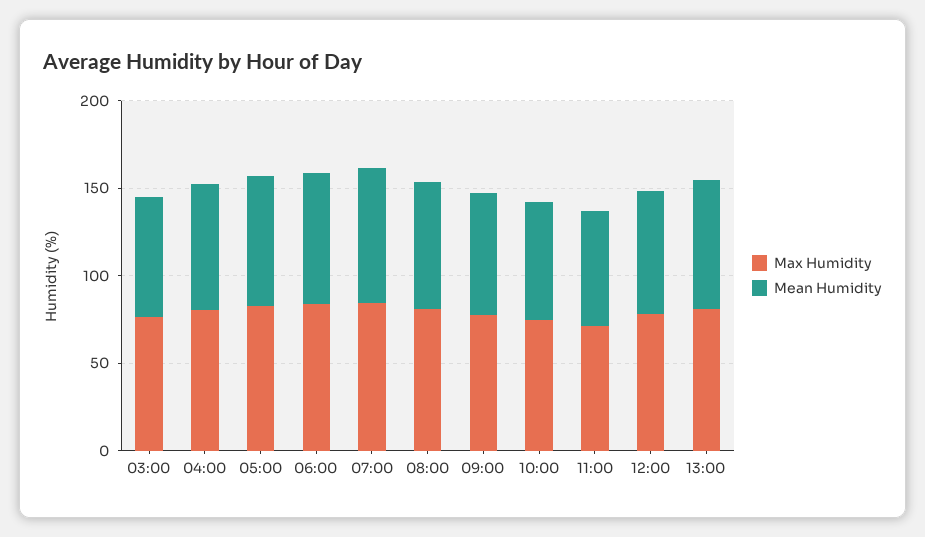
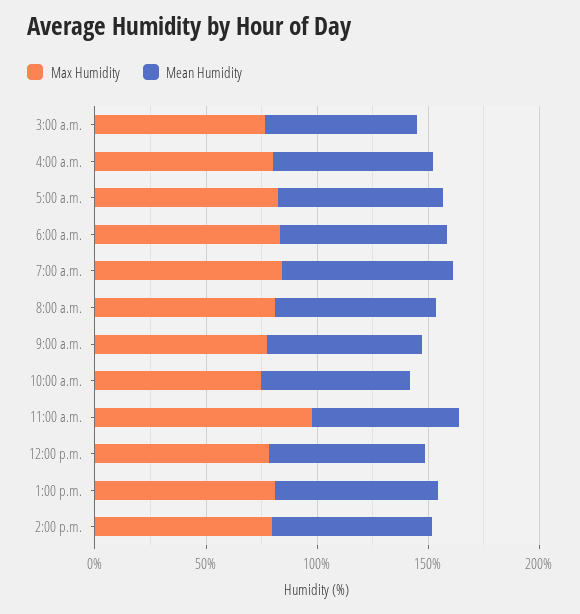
Max Humidity, 11:00: 70 -> 100
Max Humidity, 2:00 p.m.: none -> 80
Mean Humidity, 2:00 p.m.: none -> 70

